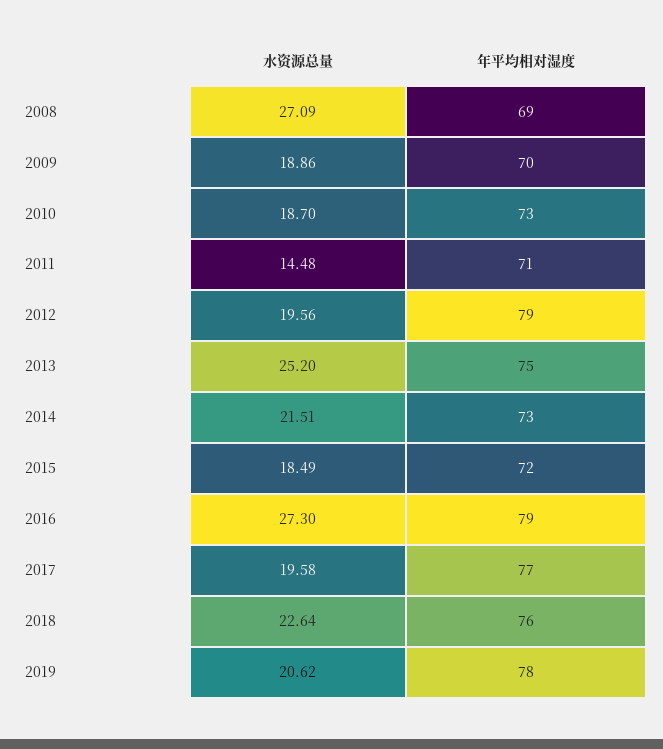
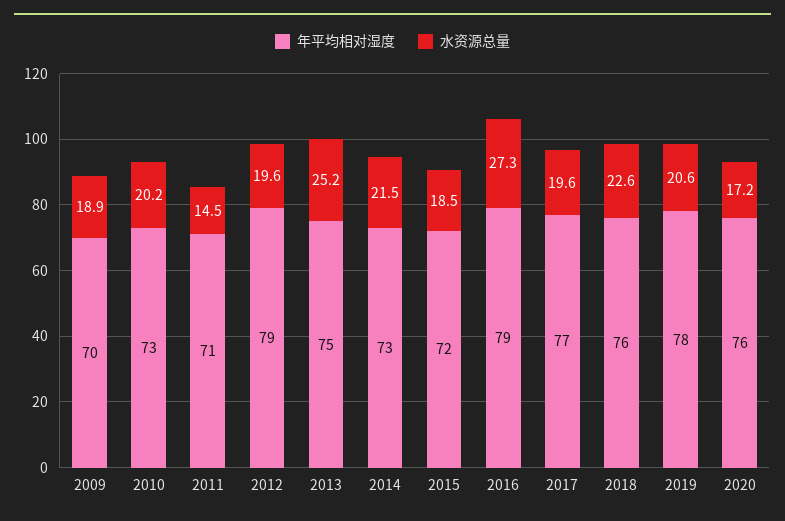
水资源总量, 2008: 27.09 -> none
年平均相对湿度, 2008: 69 -> none
水资源总量, 2010: 18.7 -> 20.2
年平均相对湿度, 2020: none -> 76
水资源总量, 2020: none -> 17.2

